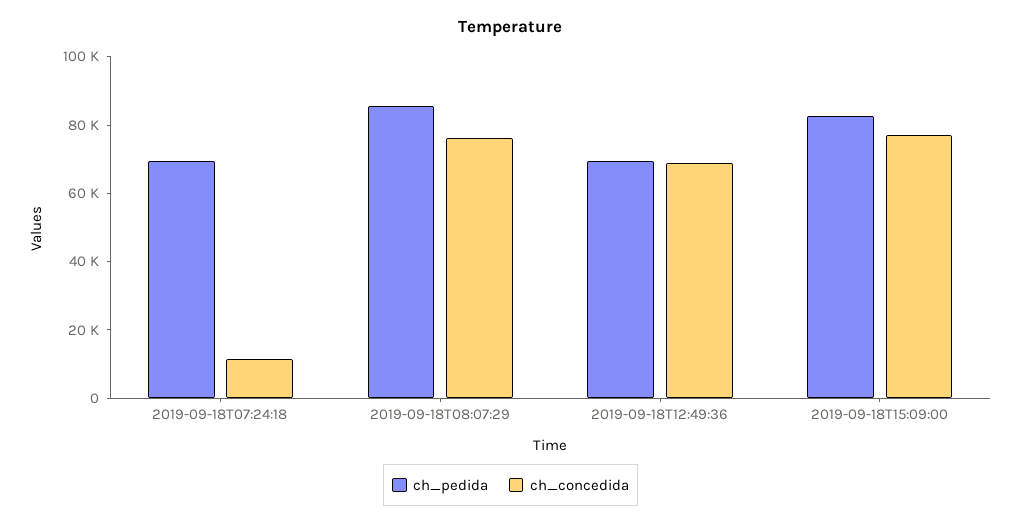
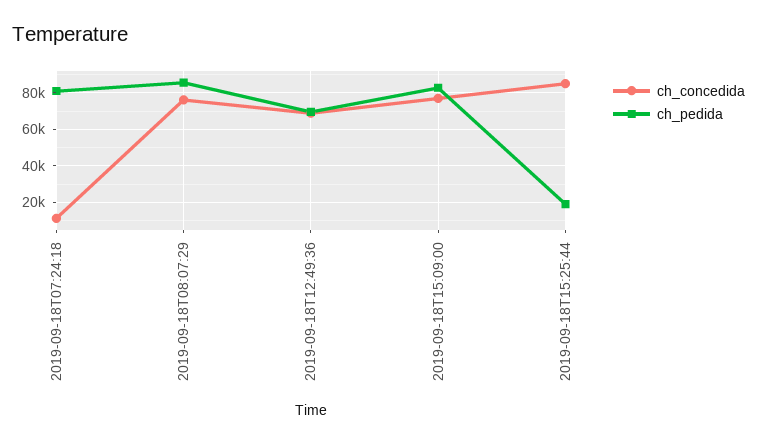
ch_pedida, 2019-09-18T07:24:18: 70000 -> 80000
ch_concedida, 2019-09-18T15:25:44: none -> 85000
ch_pedida, 2019-09-18T15:25:44: none -> 20000

